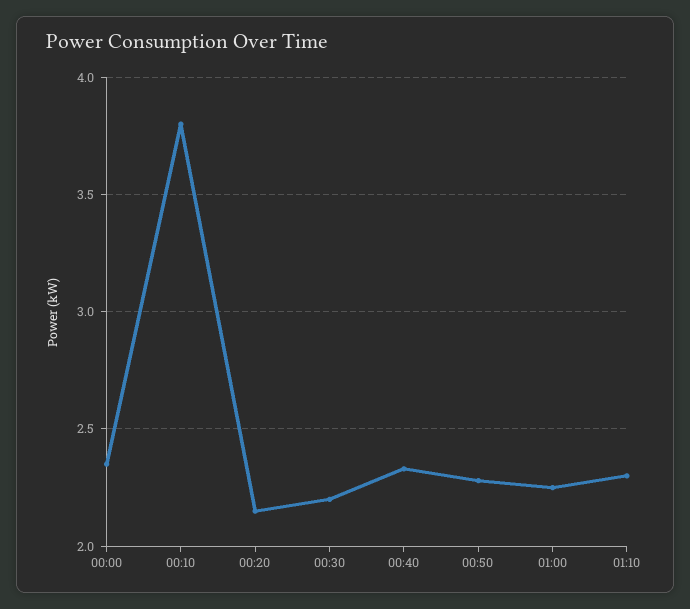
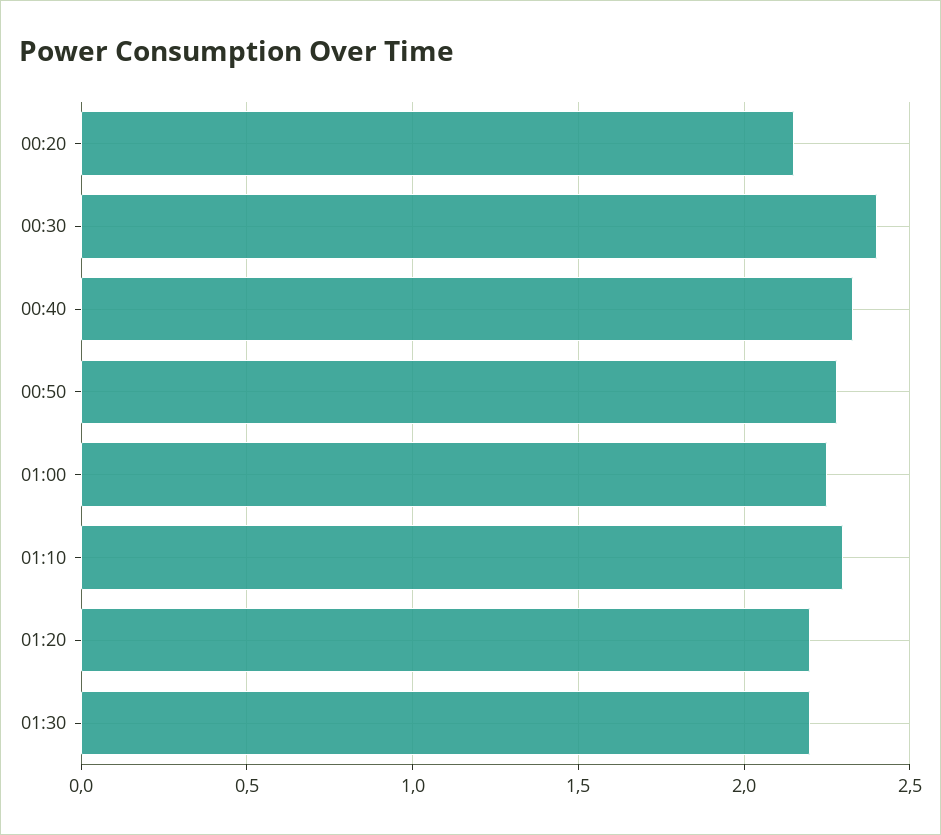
00:00: 2.35 -> none
00:10: 3.8 -> none
00:30: 2.2 -> 2.4
01:20: none -> 2.2
01:30: none -> 2.2

